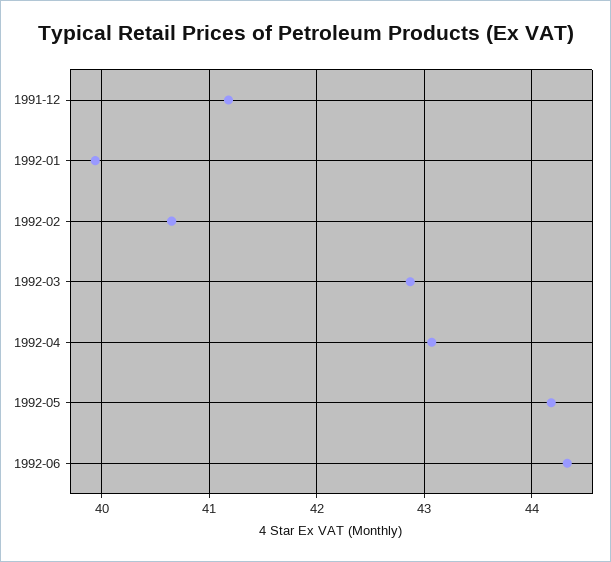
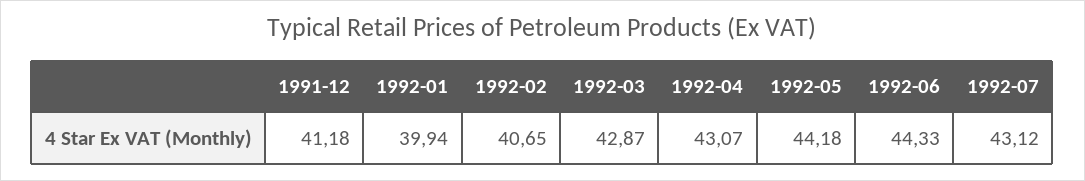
1992-07: none -> 43.12

